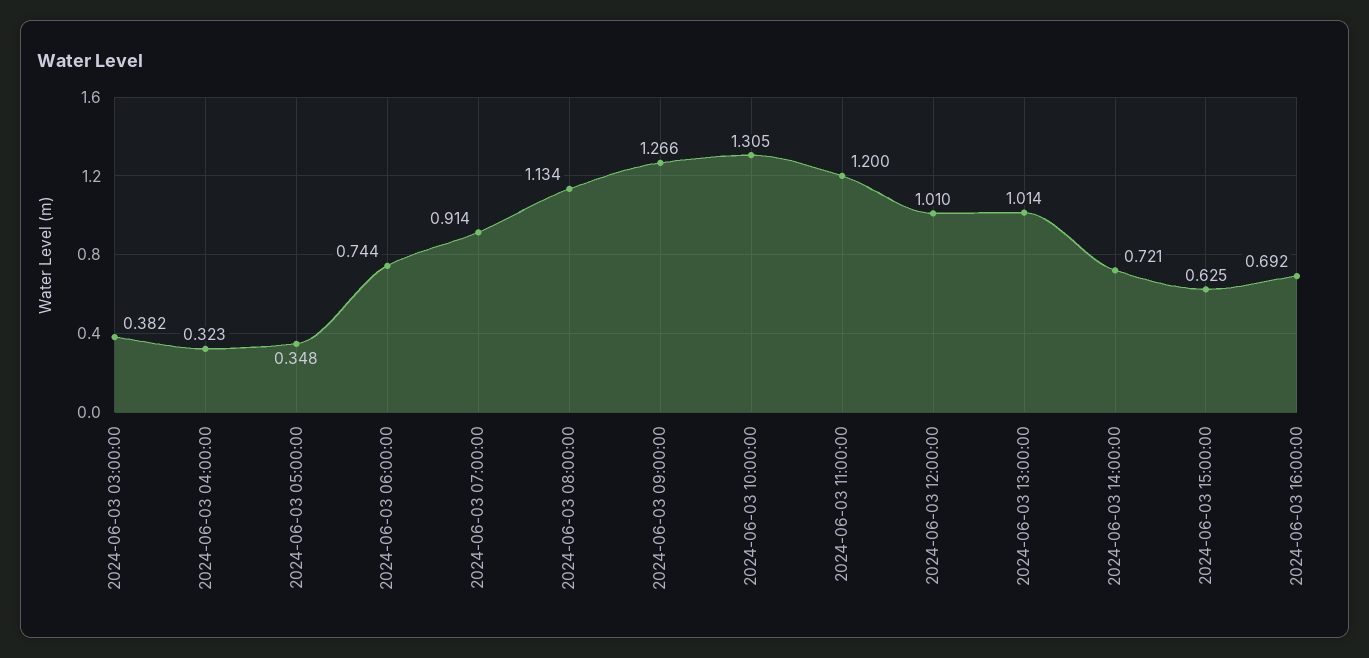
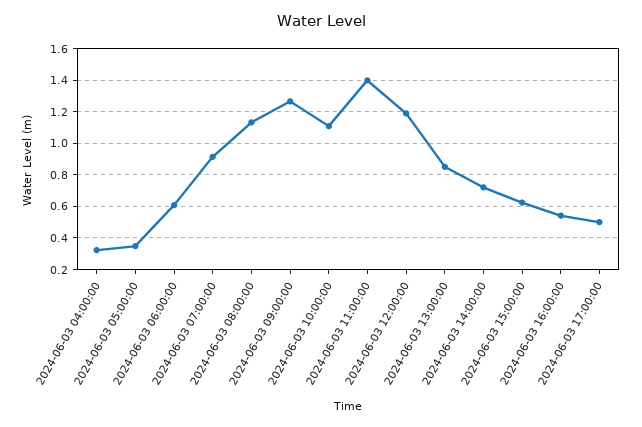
2024-06-03 03:00:00: 0.382 -> none
2024-06-03 06:00:00: 0.744 -> 0.6
2024-06-03 10:00:00: 1.305 -> 1.1
2024-06-03 11:00:00: 1.2 -> 1.4
2024-06-03 12:00:00: 1.01 -> 1.2
2024-06-03 13:00:00: 1.014 -> 0.85
2024-06-03 16:00:00: 0.692 -> 0.55
2024-06-03 17:00:00: none -> 0.5

